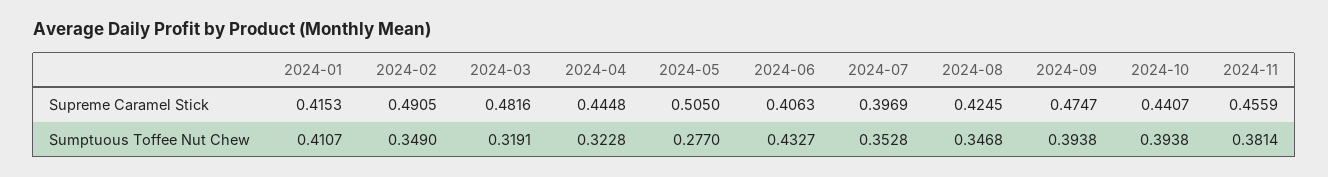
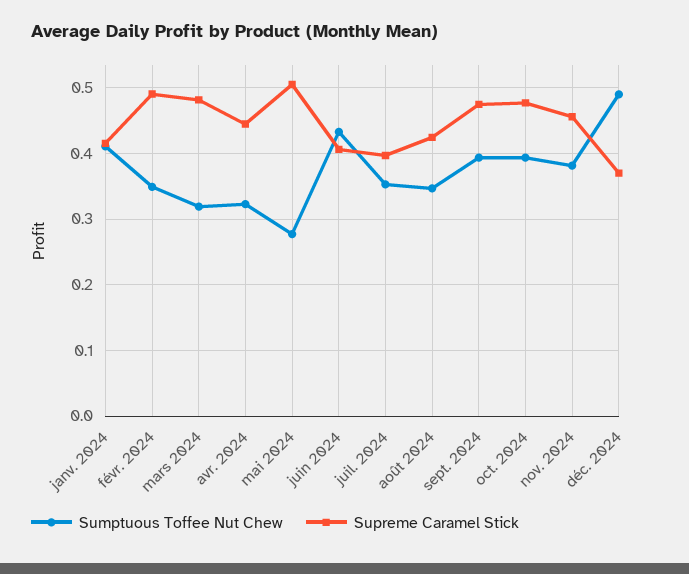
Supreme Caramel Stick, 2024-10: 0.4407 -> 0.48
Sumptuous Toffee Nut Chew, déc. 2024: none -> 0.49
Supreme Caramel Stick, déc. 2024: none -> 0.37

